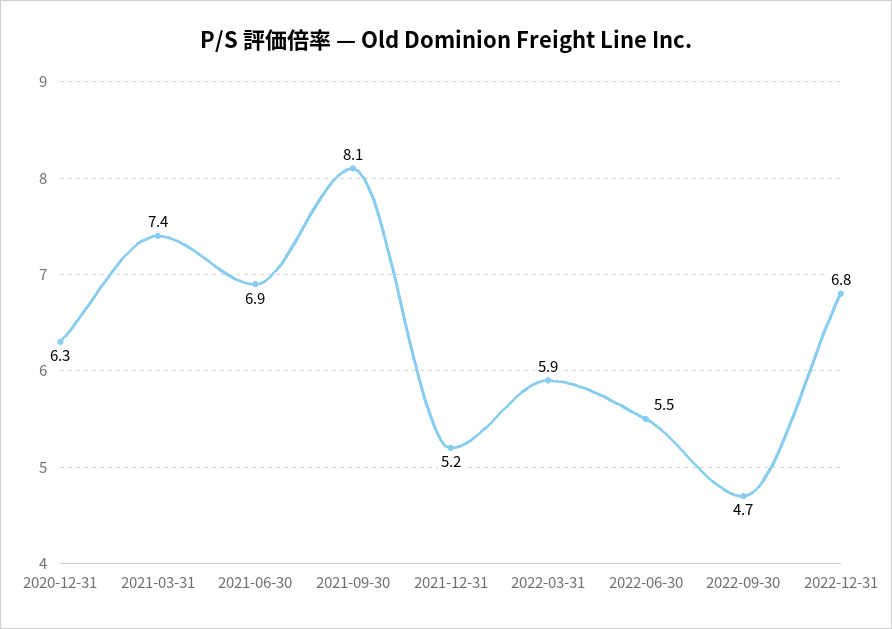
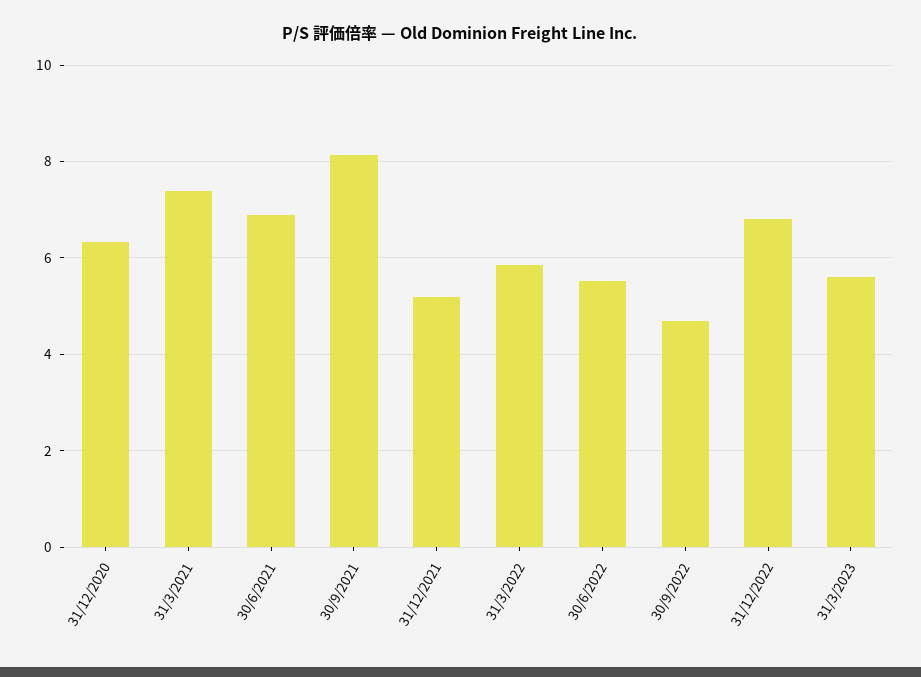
31/3/2023: none -> 5.6

